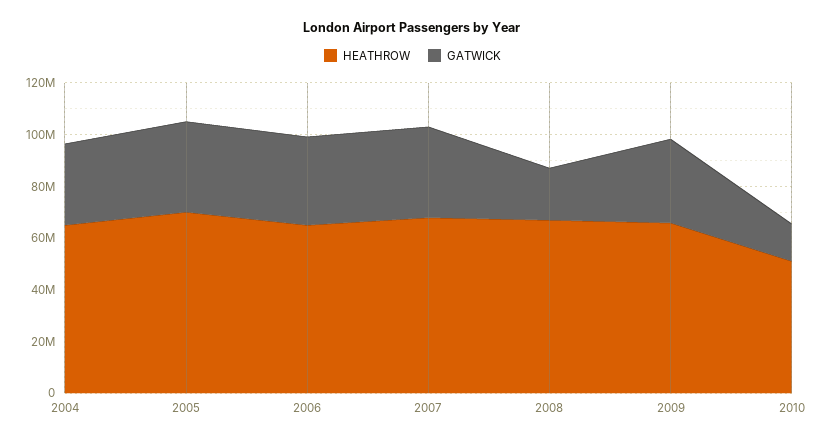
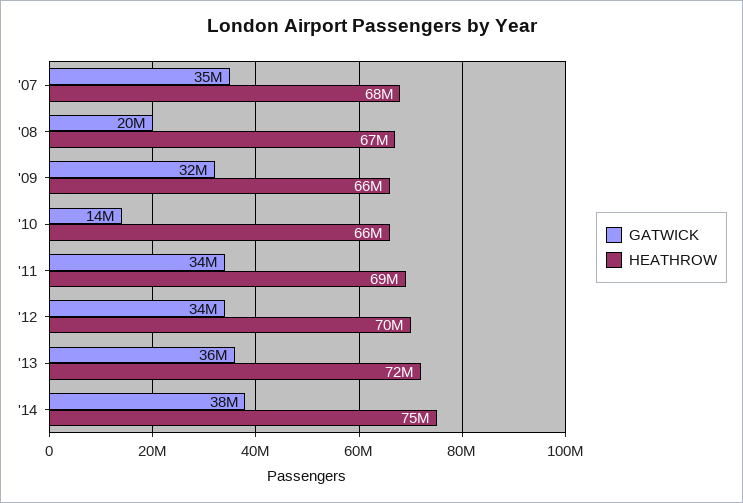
HEATHROW, 2004: 65000000 -> none
GATWICK, 2004: 30000000 -> none
HEATHROW, 2005: 70000000 -> none
GATWICK, 2005: 35000000 -> none
HEATHROW, 2006: 65000000 -> none
GATWICK, 2006: 35000000 -> none
HEATHROW, 2010: 50000000 -> 66000000
GATWICK, '11: none -> 34000000
HEATHROW, '11: none -> 69000000
GATWICK, '12: none -> 34000000
HEATHROW, '12: none -> 70000000
GATWICK, '13: none -> 36000000
HEATHROW, '13: none -> 72000000
GATWICK, '14: none -> 38000000
HEATHROW, '14: none -> 75000000

